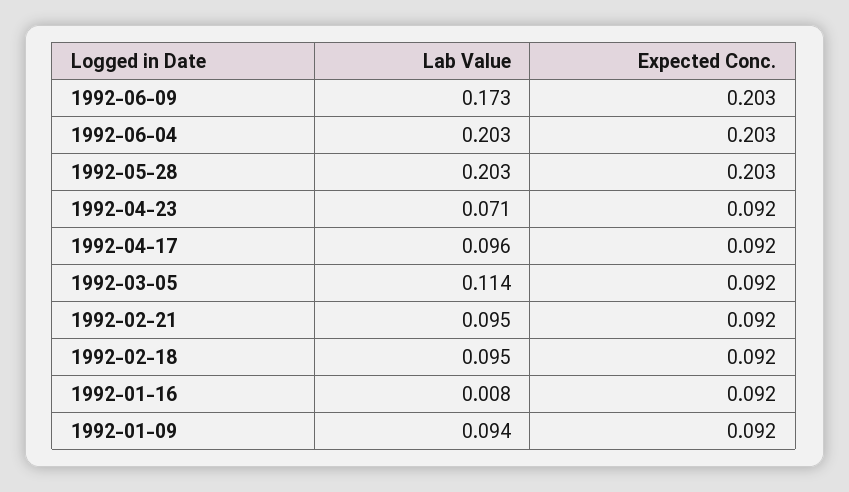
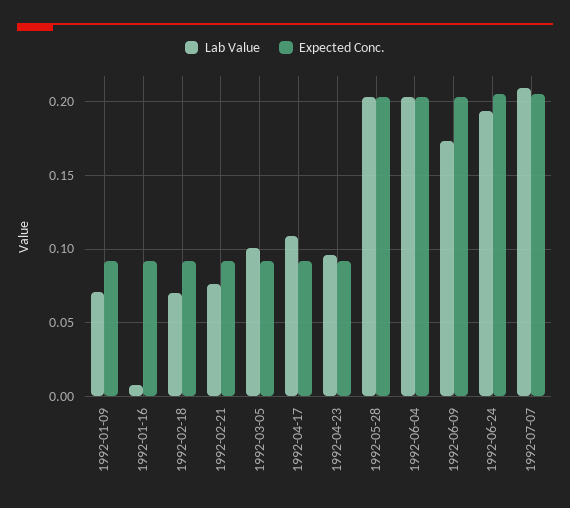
Lab Value, 1992-04-23: 0.071 -> 0.095
Lab Value, 1992-04-17: 0.096 -> 0.11
Lab Value, 1992-03-05: 0.114 -> 0.1
Lab Value, 1992-02-21: 0.095 -> 0.075
Lab Value, 1992-02-18: 0.095 -> 0.07
Lab Value, 1992-01-09: 0.094 -> 0.07
Lab Value, 1992-06-24: none -> 0.195
Expected Conc., 1992-06-24: none -> 0.205
Lab Value, 1992-07-07: none -> 0.21
Expected Conc., 1992-07-07: none -> 0.205

